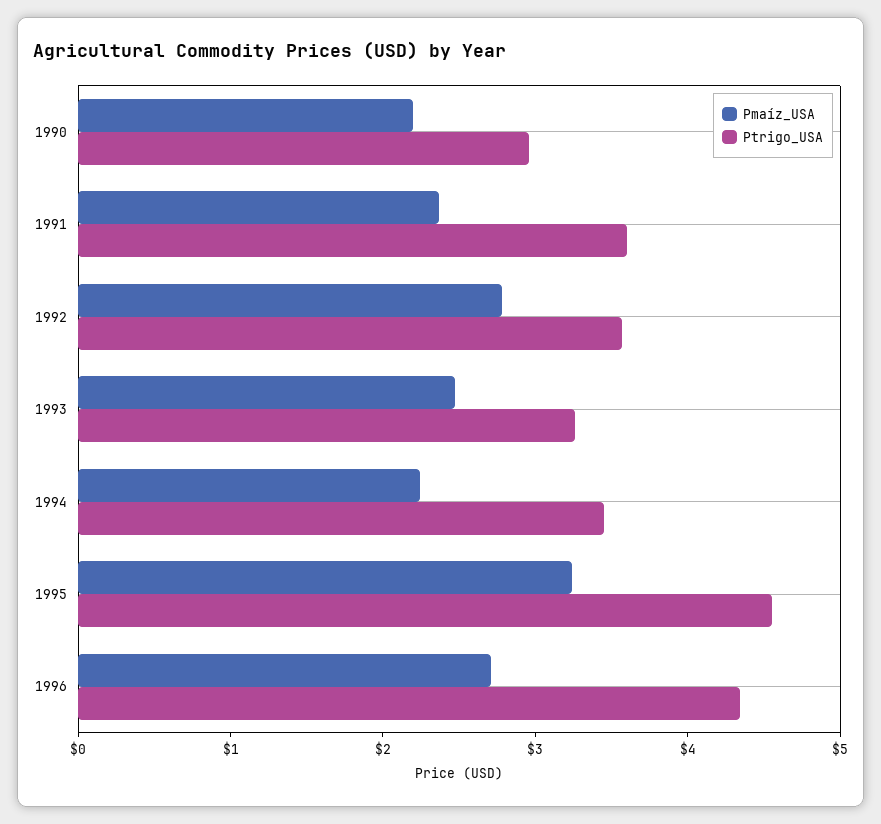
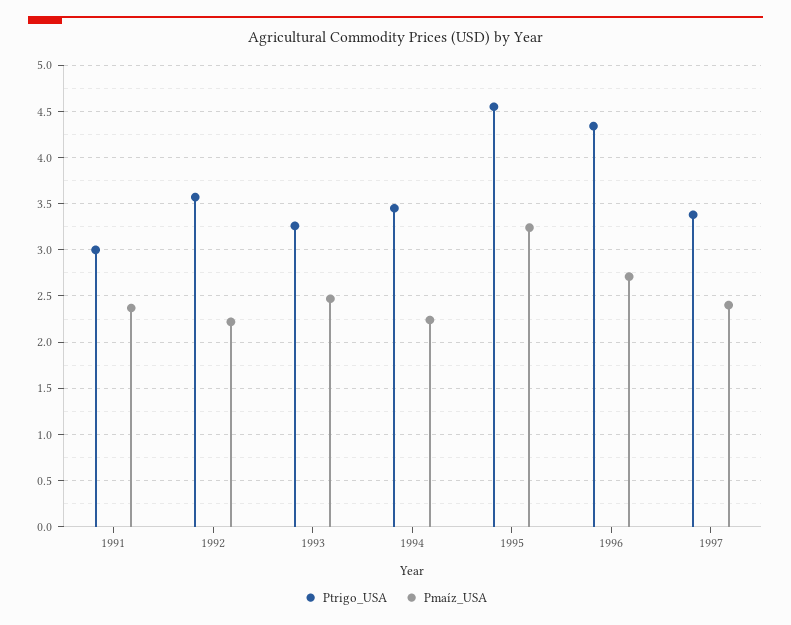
Pmaíz_USA, 1990: 2.2 -> none
Ptrigo_USA, 1990: 3 -> none
Ptrigo_USA, 1991: 3.6 -> 3
Pmaíz_USA, 1992: 2.8 -> 2.2
Ptrigo_USA, 1997: none -> 3.4
Pmaíz_USA, 1997: none -> 2.4

